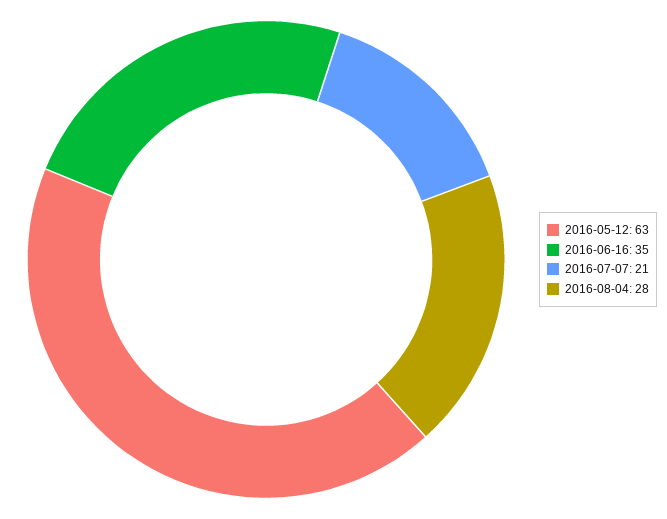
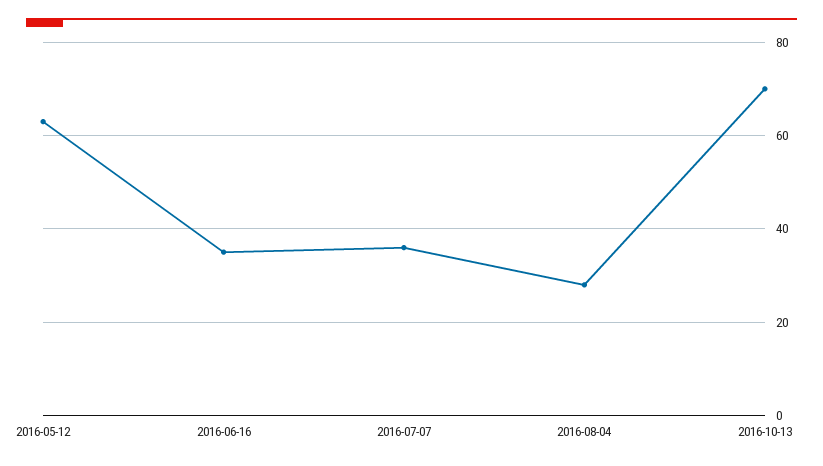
2016-07-07: 21 -> 35
2016-10-13: none -> 70

